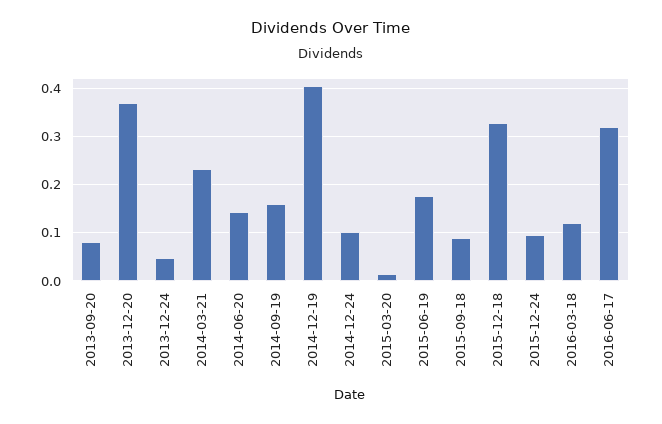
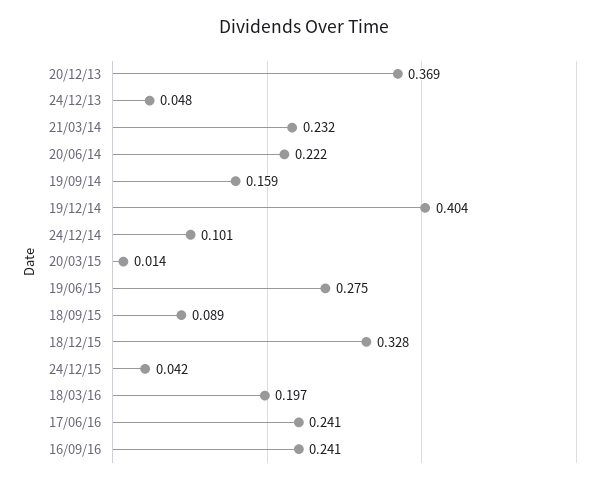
2013-09-20: 0.08 -> none
2014-06-20: 0.14 -> 0.222
2015-06-19: 0.18 -> 0.275
2015-12-24: 0.1 -> 0.042
2016-03-18: 0.12 -> 0.197
2016-06-17: 0.32 -> 0.241
16/09/16: none -> 0.241

